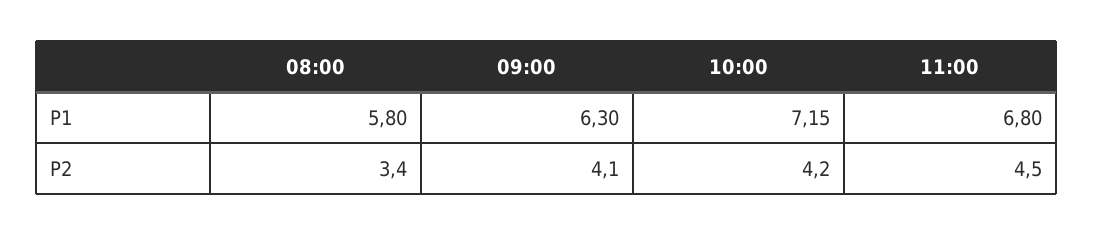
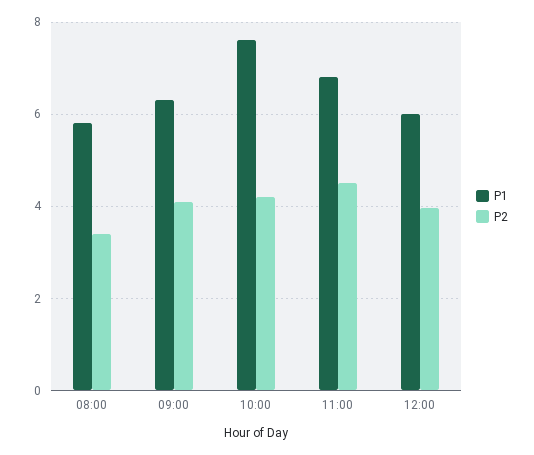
P1, 10:00: 7.15 -> 7.6
P1, 12:00: none -> 6
P2, 12:00: none -> 4

